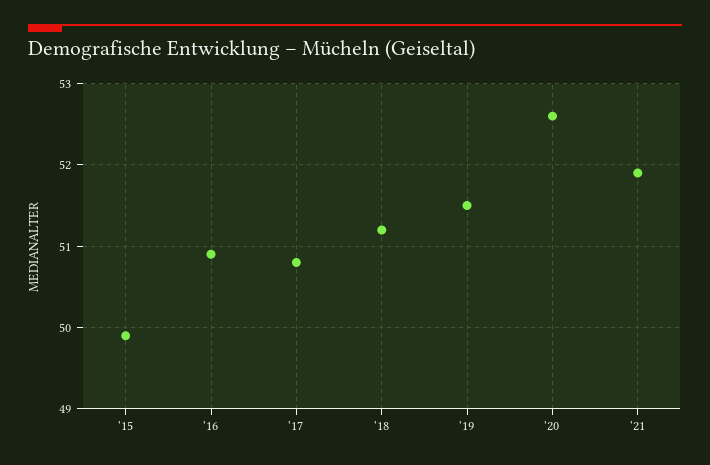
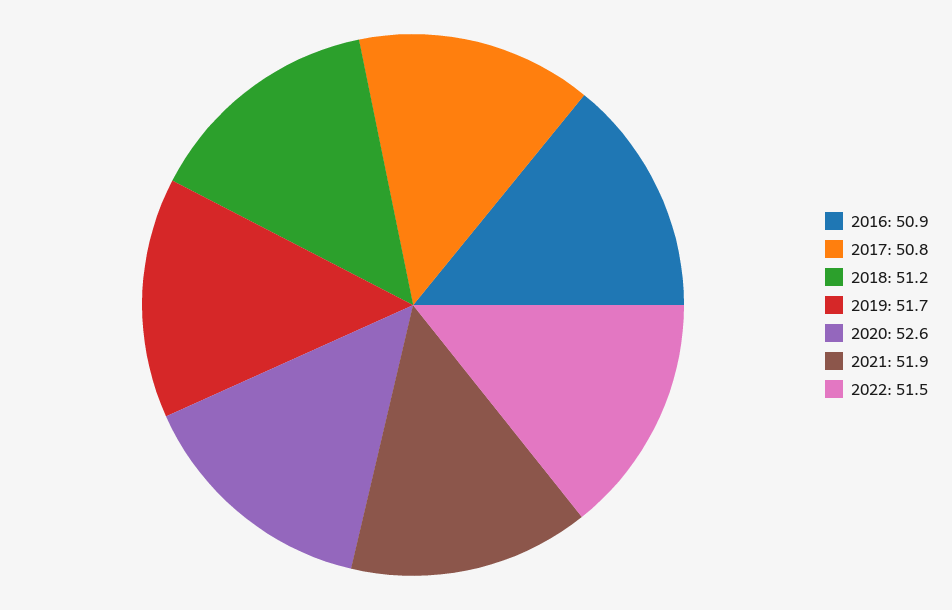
'15: 49.9 -> none
'19: 51.5 -> 51.7
2022: none -> 51.5

